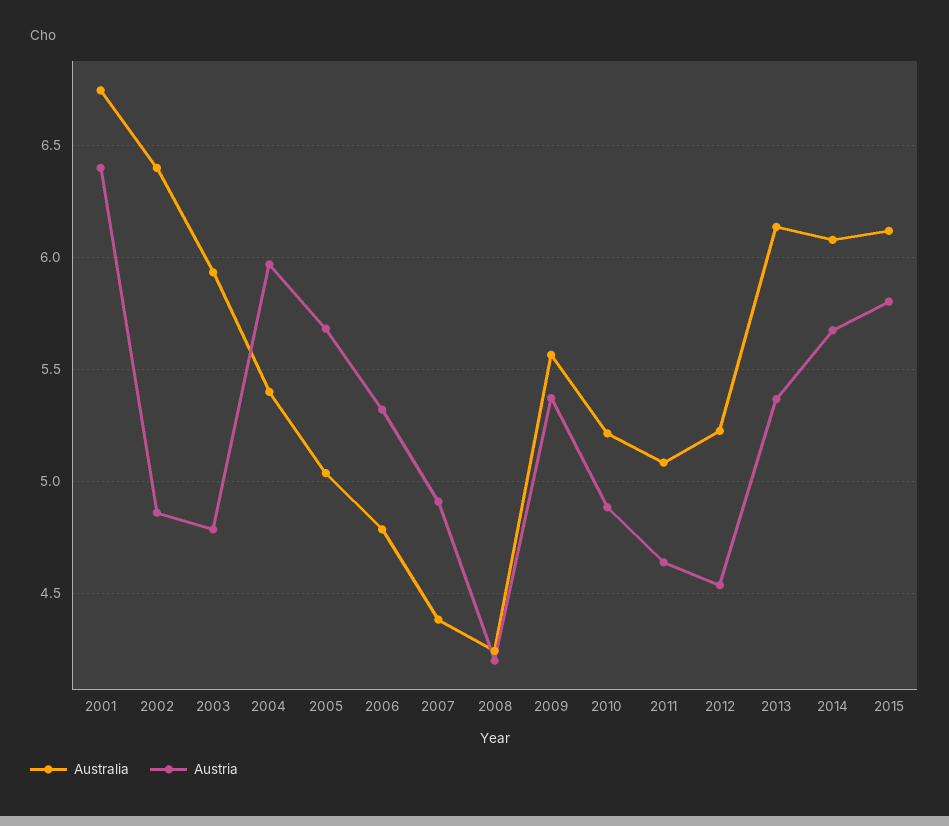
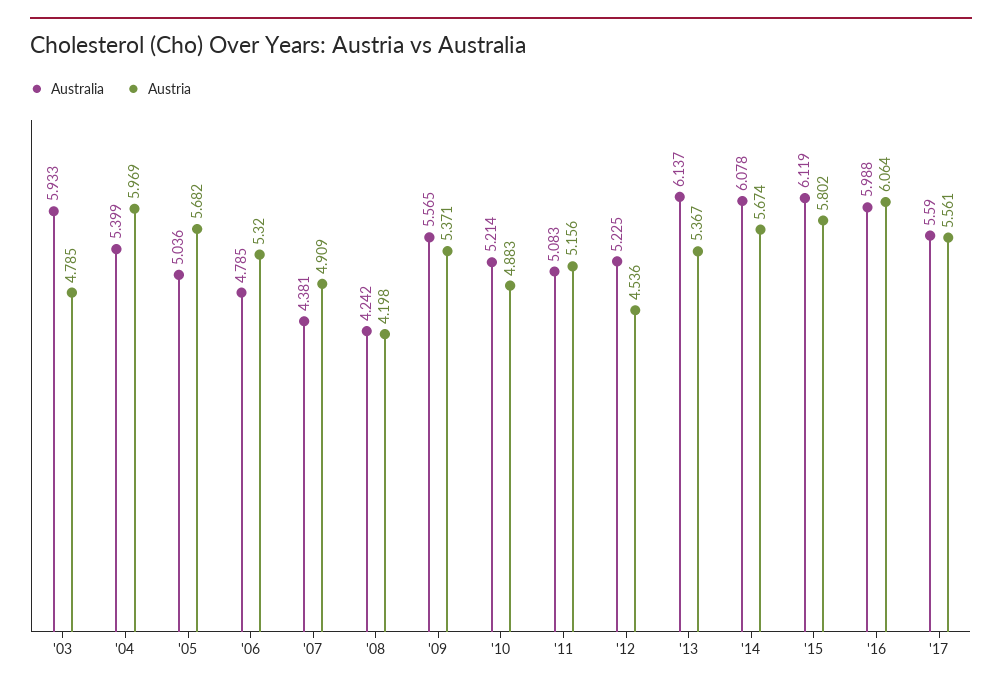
Australia, 2001: 6.75 -> none
Austria, 2001: 6.4 -> none
Australia, 2002: 6.4 -> none
Austria, 2002: 4.85 -> none
Austria, 2011: 4.65 -> 5.156
Australia, '16: none -> 5.988
Austria, '16: none -> 6.064
Australia, '17: none -> 5.59
Austria, '17: none -> 5.561

